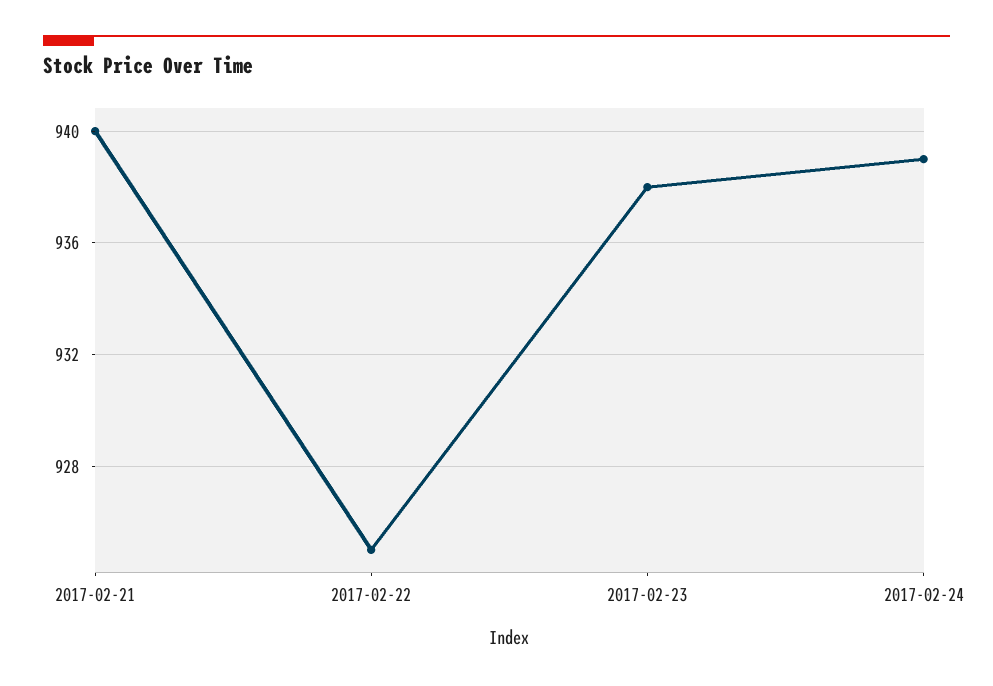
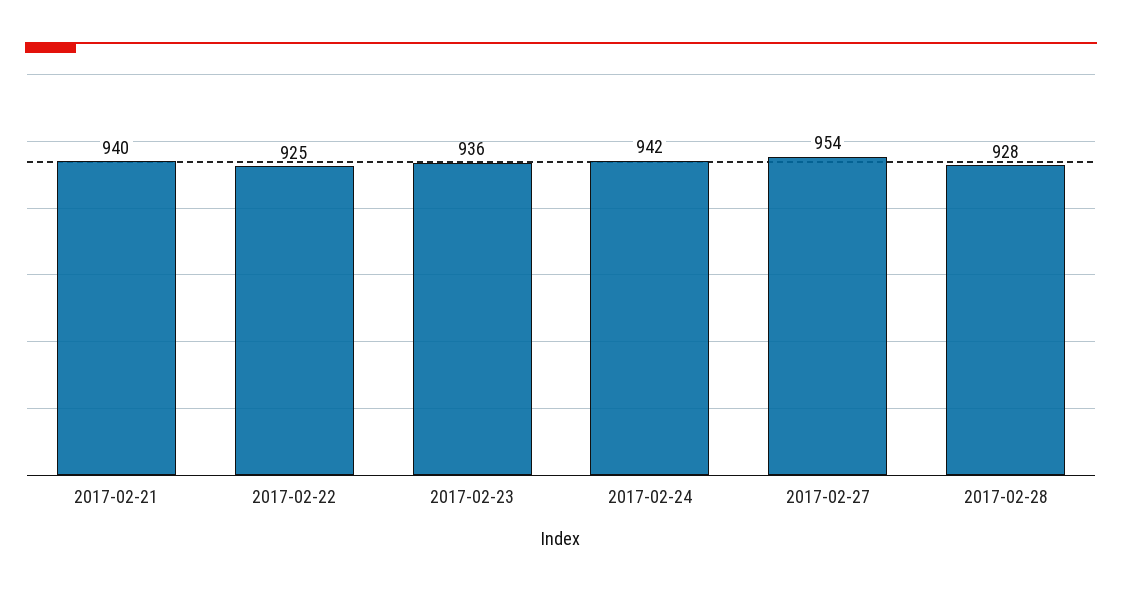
2017-02-23: 938 -> 936
2017-02-24: 939 -> 942
2017-02-27: none -> 954
2017-02-28: none -> 928

